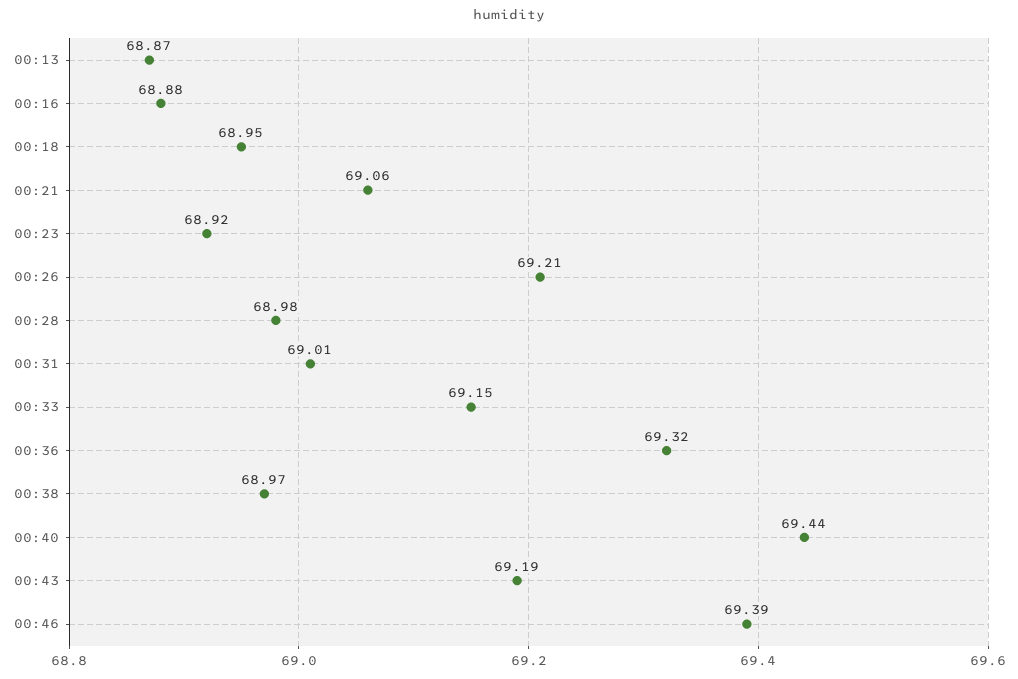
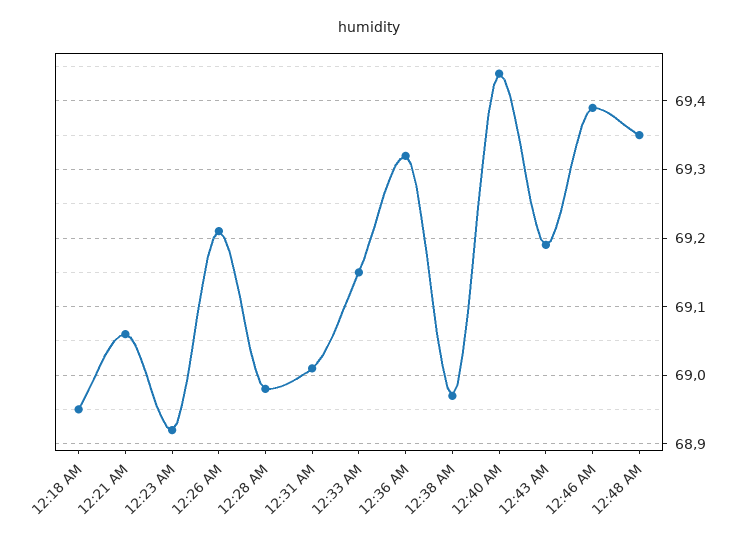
00:13: 68.87 -> none
00:16: 68.88 -> none
12:48 AM: none -> 69.35

